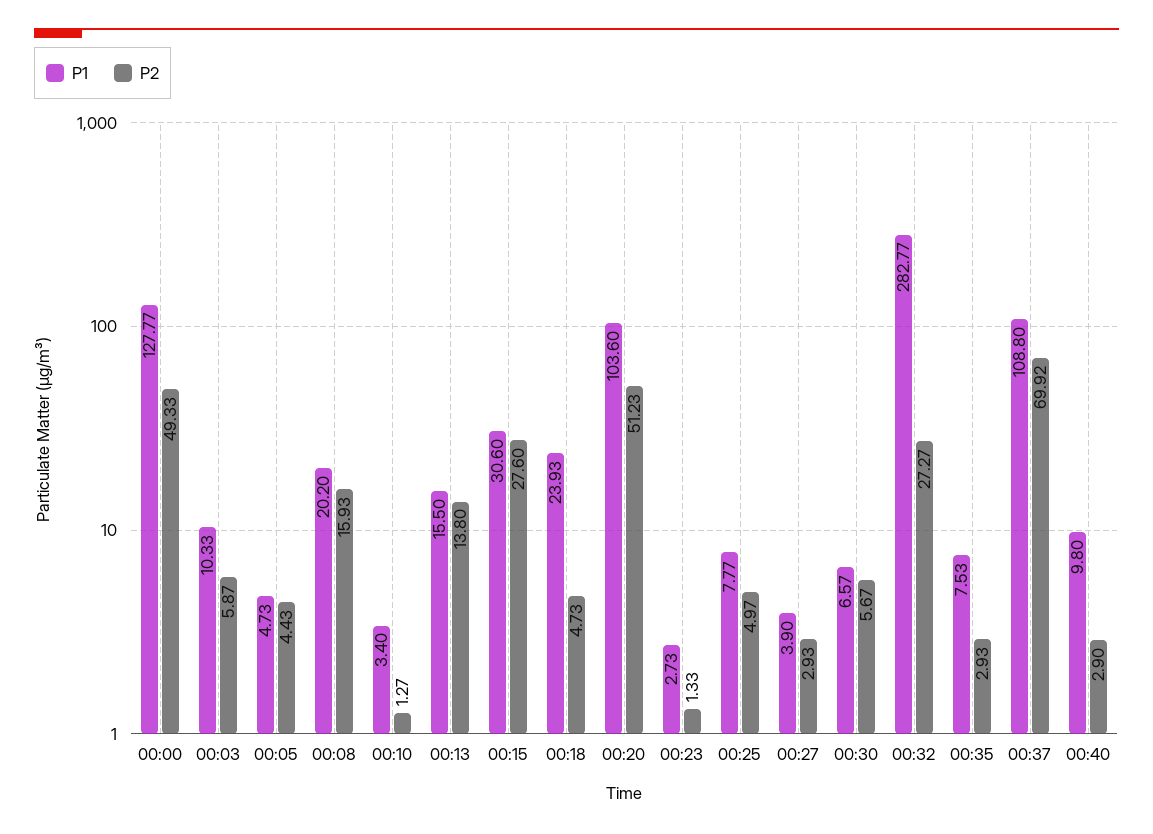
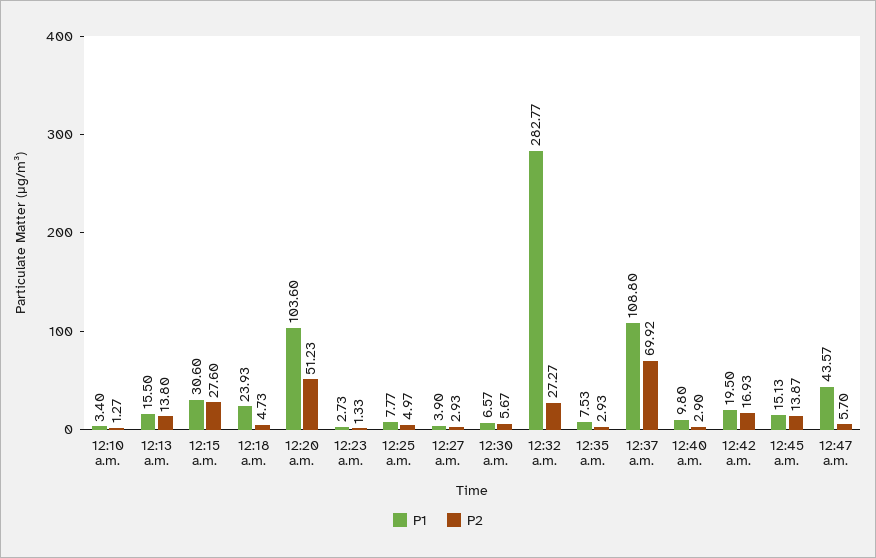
P1, 00:00: 127.77 -> none
P2, 00:00: 49.33 -> none
P1, 00:03: 10.33 -> none
P2, 00:03: 5.87 -> none
P1, 00:05: 4.73 -> none
P2, 00:05: 4.43 -> none
P1, 00:08: 20.2 -> none
P2, 00:08: 15.93 -> none
P1, 12:42 a.m.: none -> 19.5
P2, 12:42 a.m.: none -> 16.93
P1, 12:45 a.m.: none -> 15.13
P2, 12:45 a.m.: none -> 13.87
P1, 12:47 a.m.: none -> 43.57
P2, 12:47 a.m.: none -> 5.7

